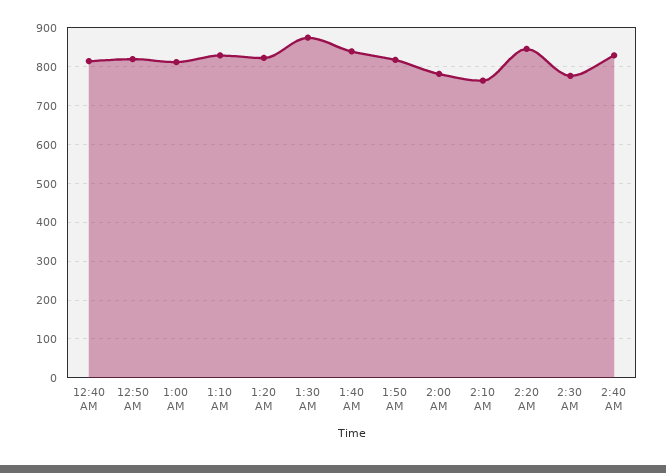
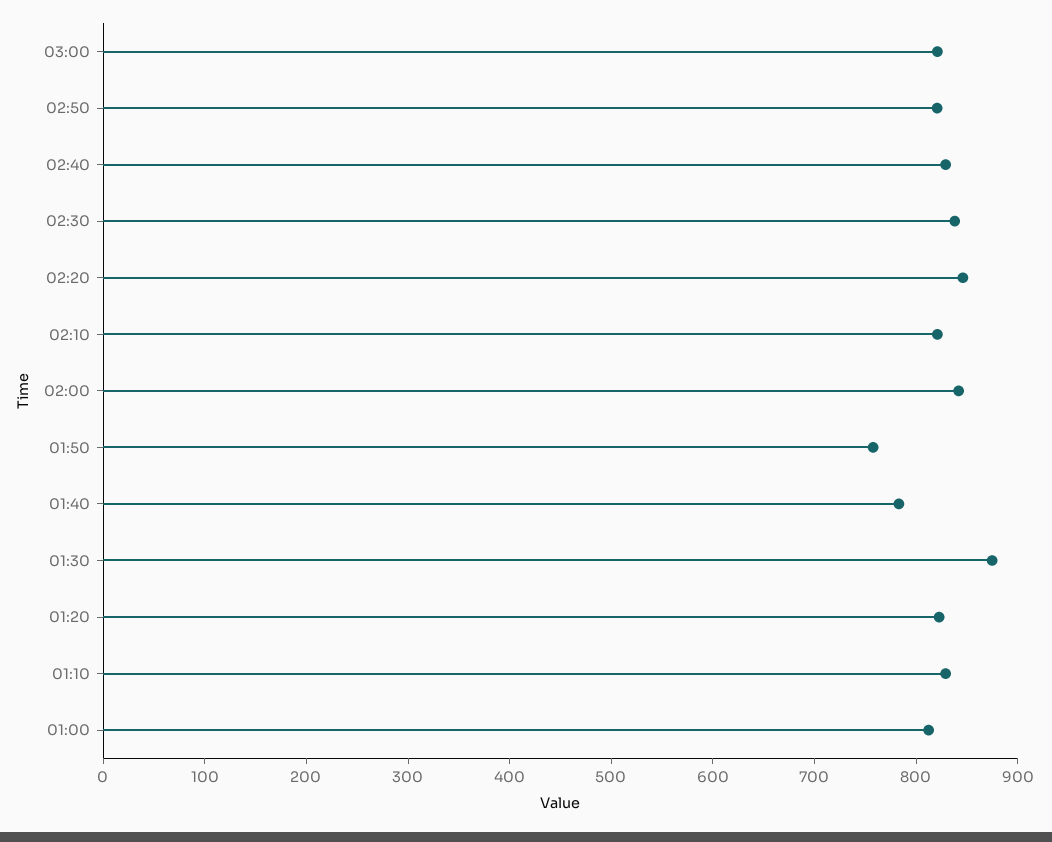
12:40 AM: 820 -> none
12:50 AM: 820 -> none
1:40 AM: 840 -> 780
1:50 AM: 820 -> 760
2:00 AM: 780 -> 840
2:10 AM: 760 -> 820
2:30 AM: 780 -> 840
03:00: none -> 820
02:50: none -> 820

